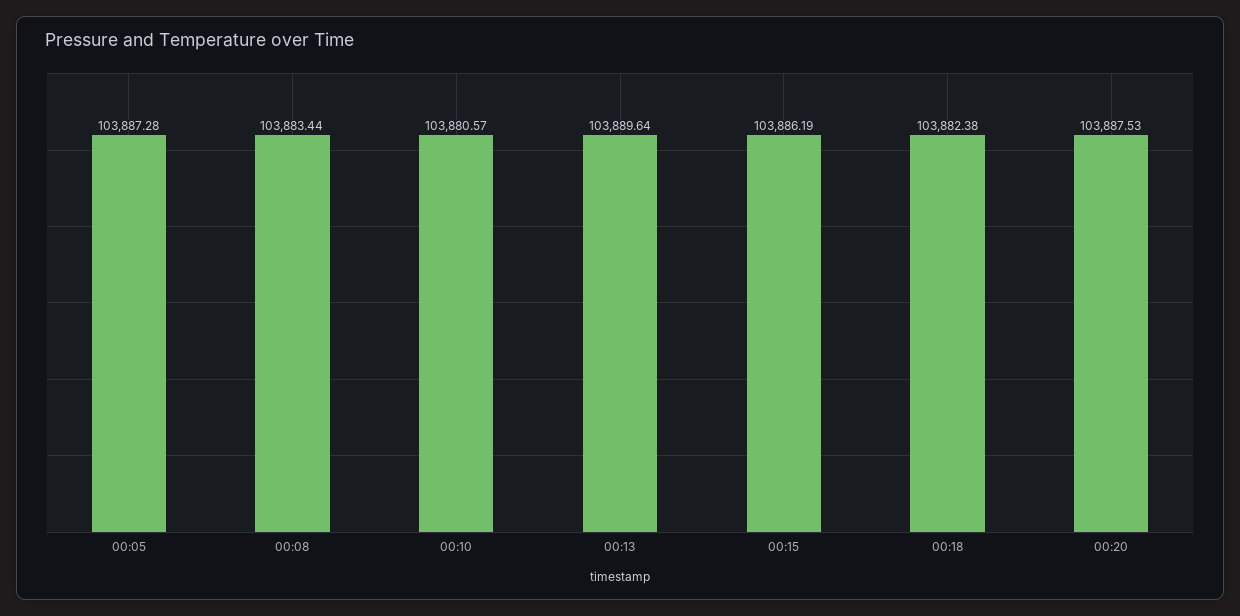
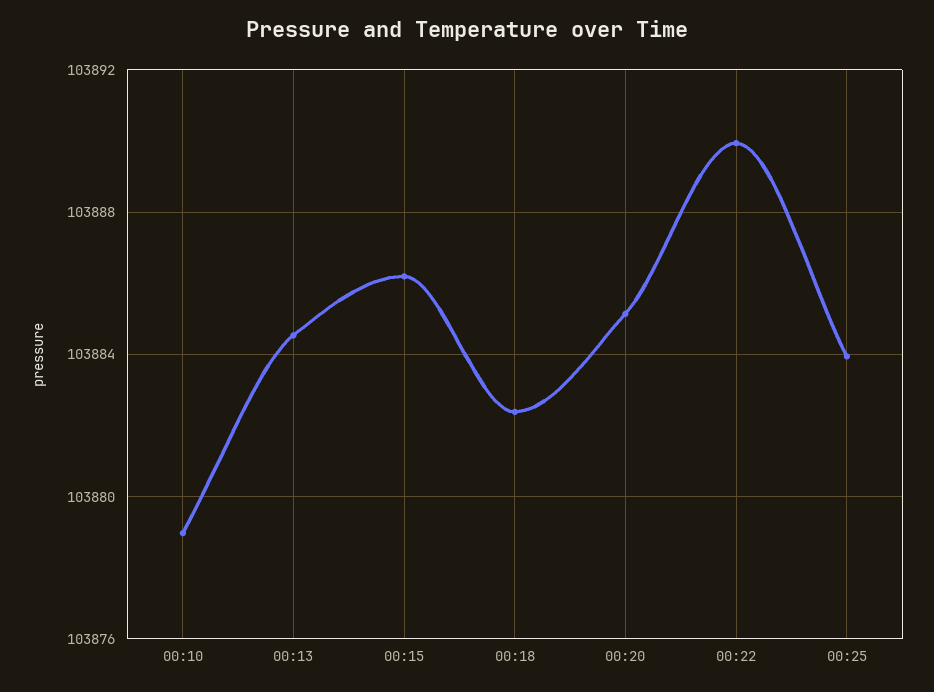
00:05: 103887.28 -> none
00:08: 103883.44 -> none
00:10: 103880.57 -> 103879
00:13: 103889.64 -> 103884.5
00:20: 103887.53 -> 103885
00:22: none -> 103890
00:25: none -> 103884

